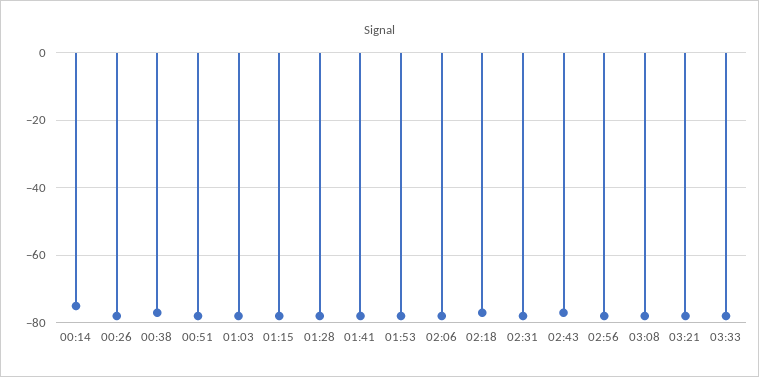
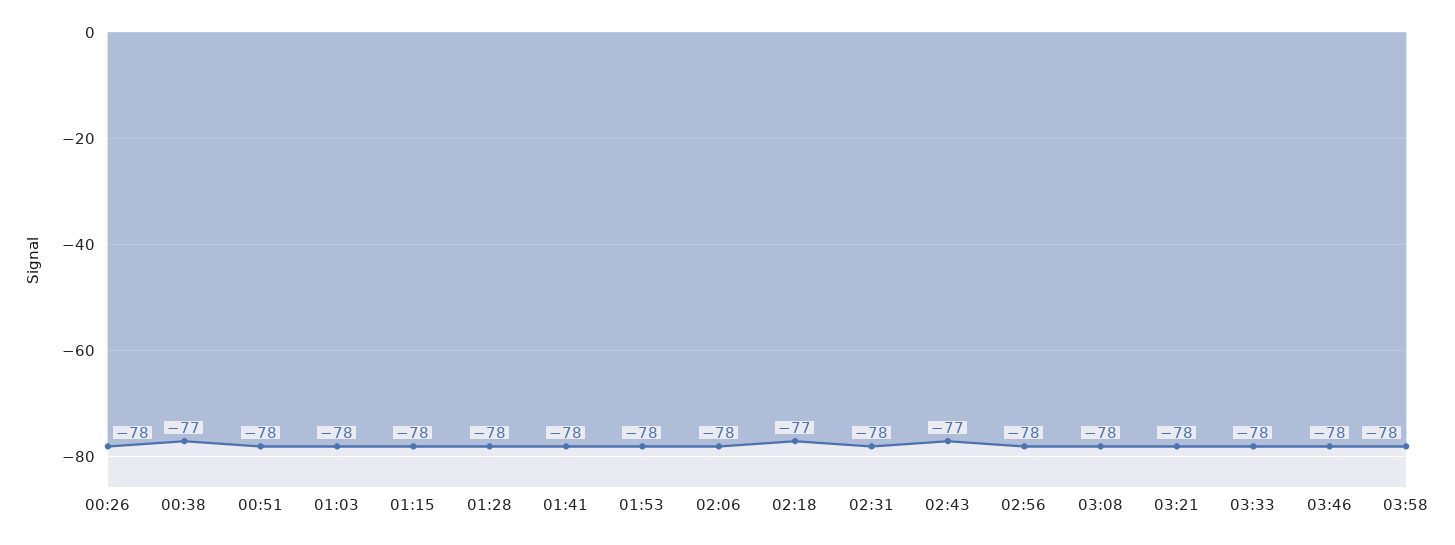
00:14: -75 -> none
03:46: none -> -78
03:58: none -> -78

